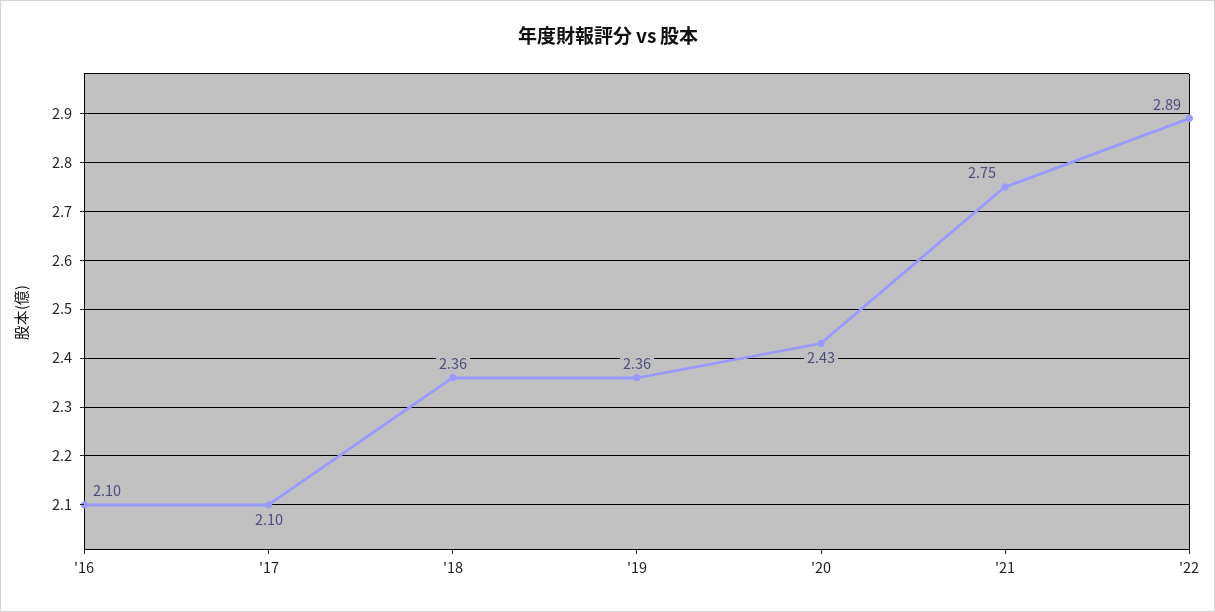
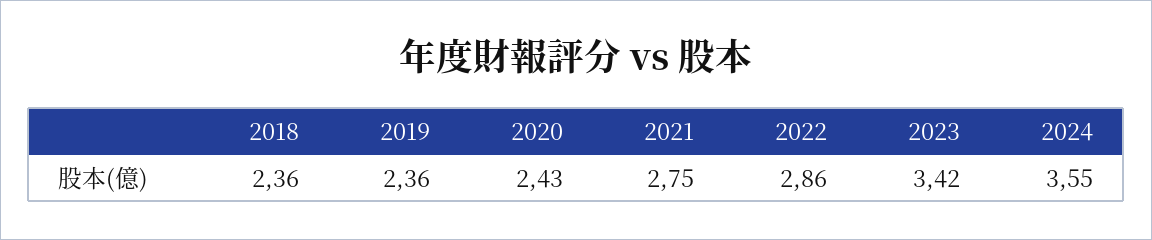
'16: 2.1 -> none
'17: 2.1 -> none
'22: 2.89 -> 2.86
2023: none -> 3.42
2024: none -> 3.55

